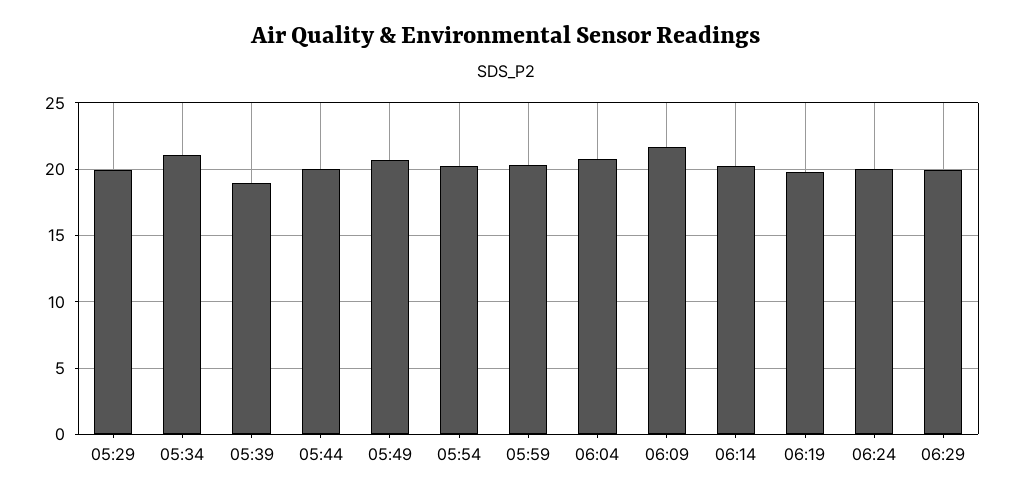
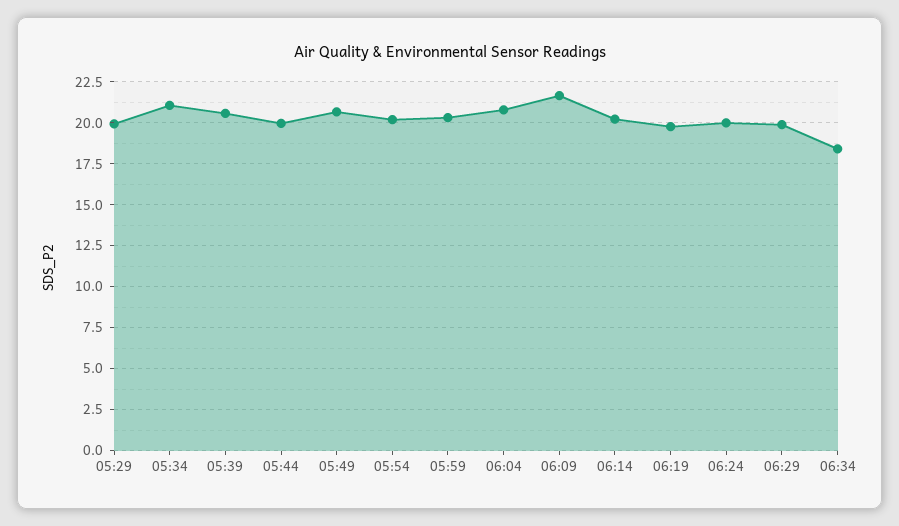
05:39: 19 -> 20.5
06:34: none -> 18.5

